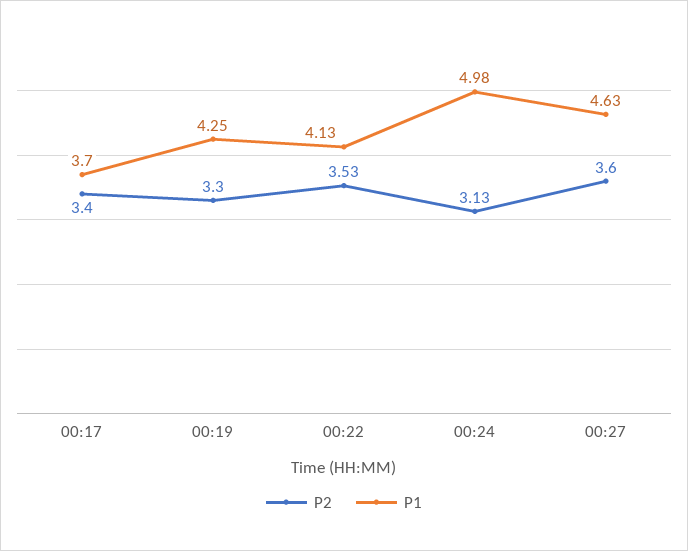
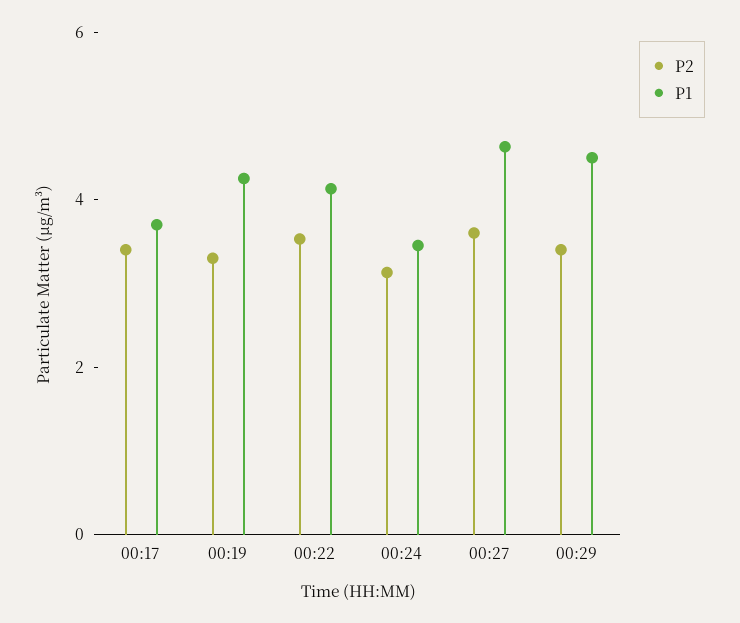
P1, 00:24: 4.98 -> 3.5
P2, 00:29: none -> 3.5
P1, 00:29: none -> 4.5

